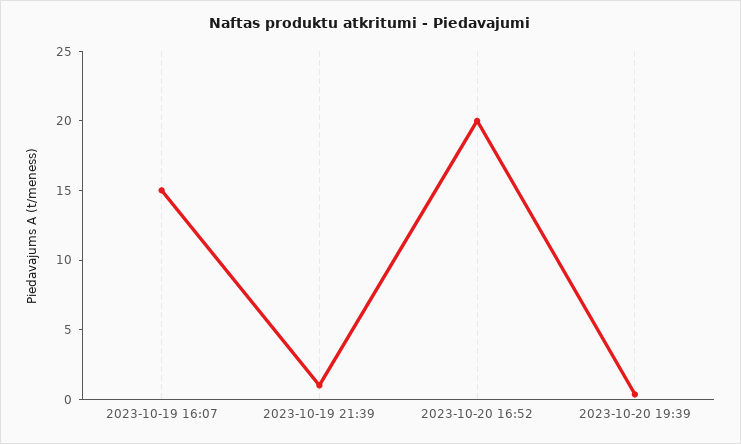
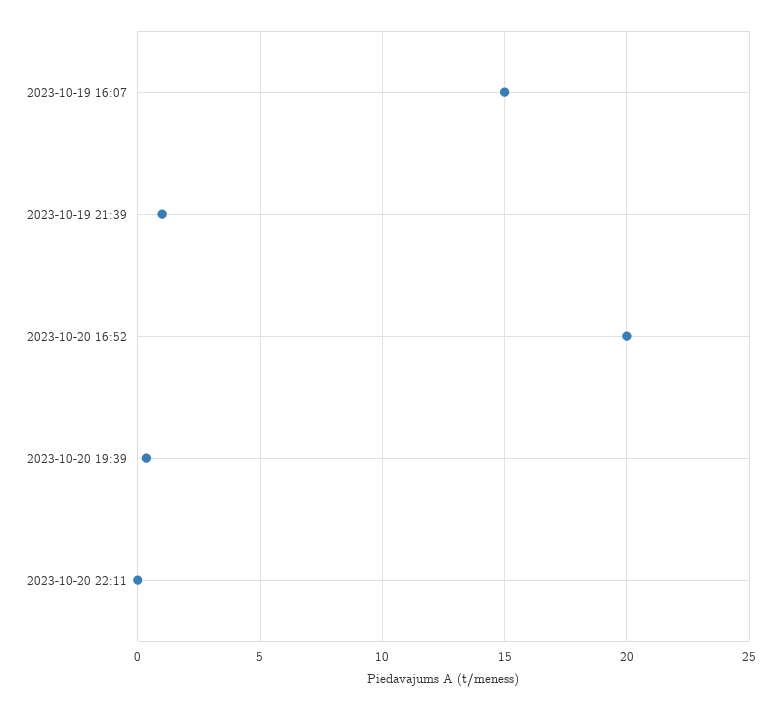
2023-10-20 22:11: none -> 0

